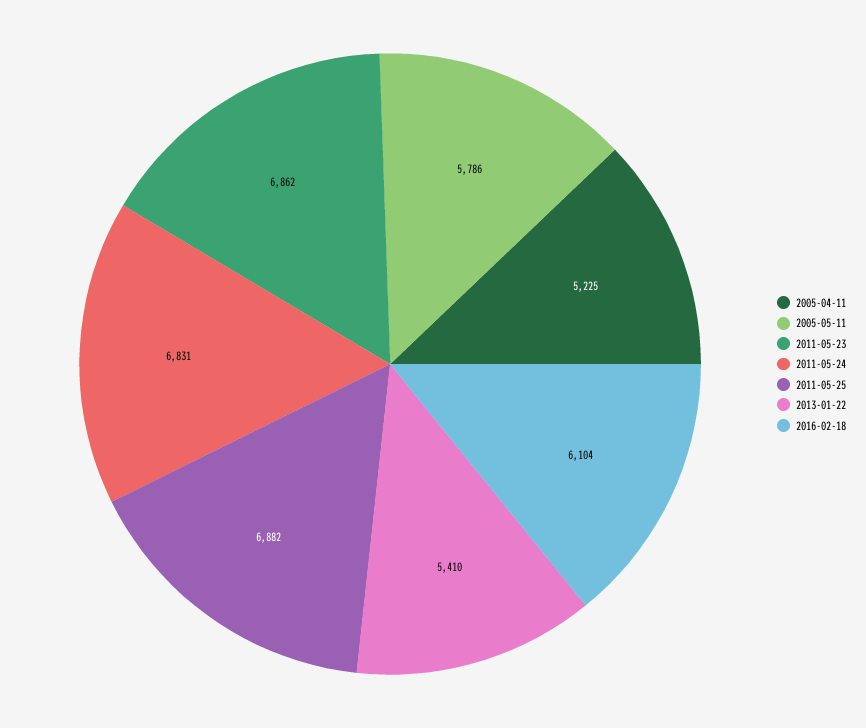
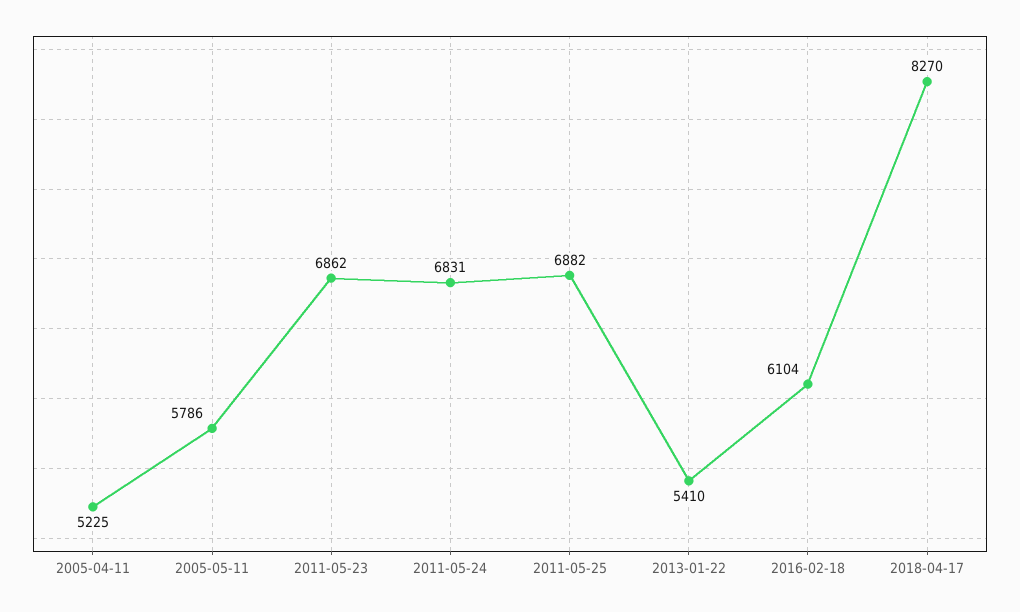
2018-04-17: none -> 8270

